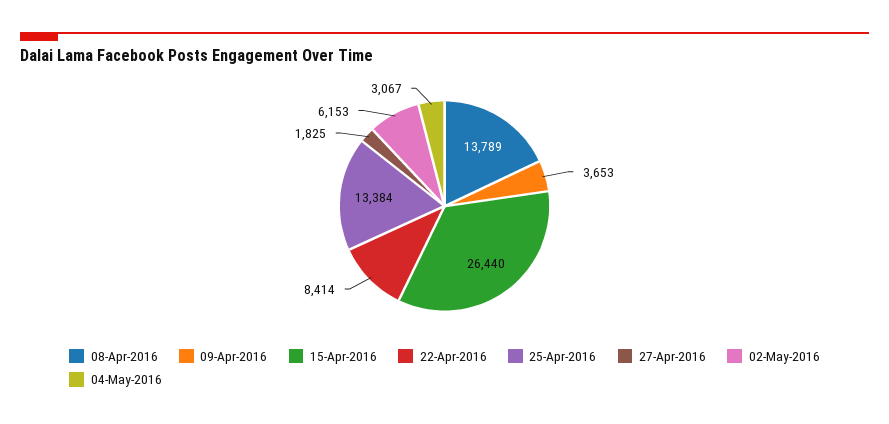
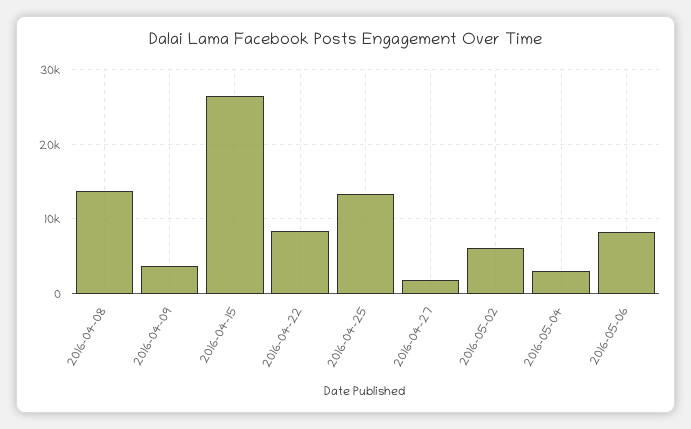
2016-05-06: none -> 8000

